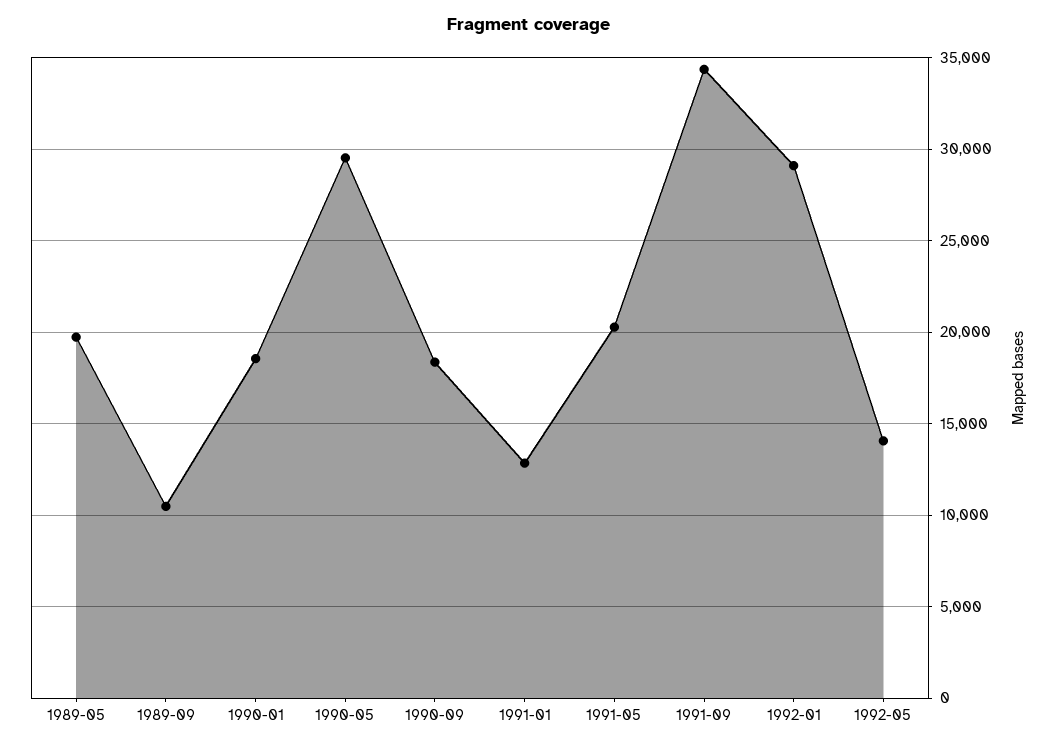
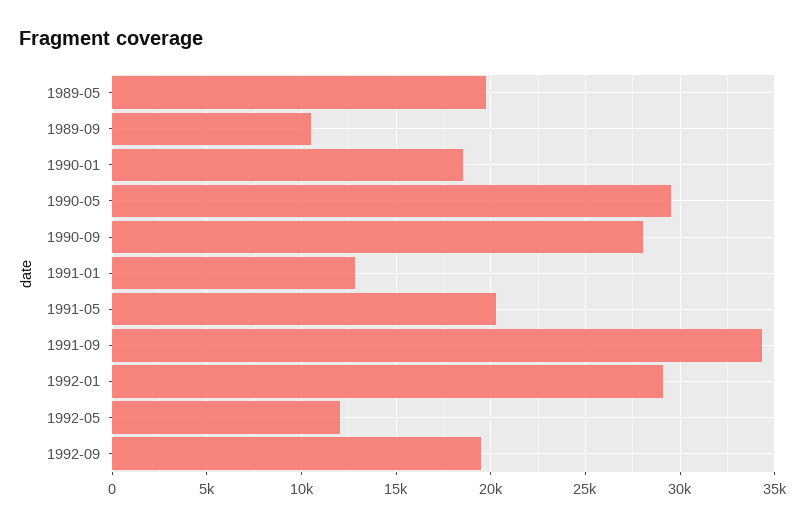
1990-09: 18500 -> 28000
1992-05: 14000 -> 12000
1992-09: none -> 19500

